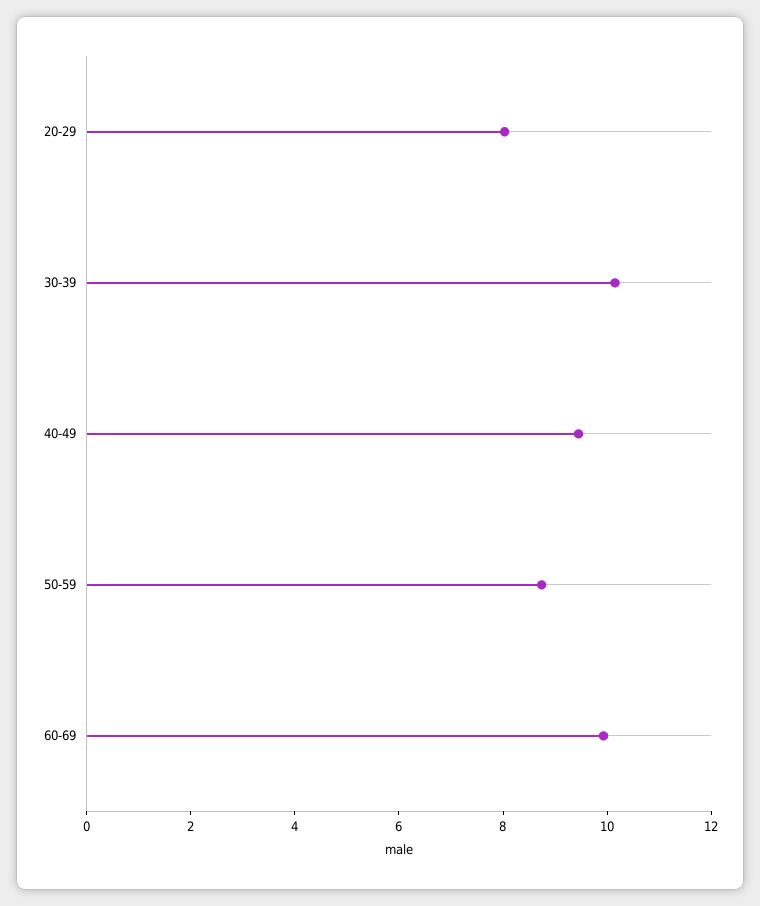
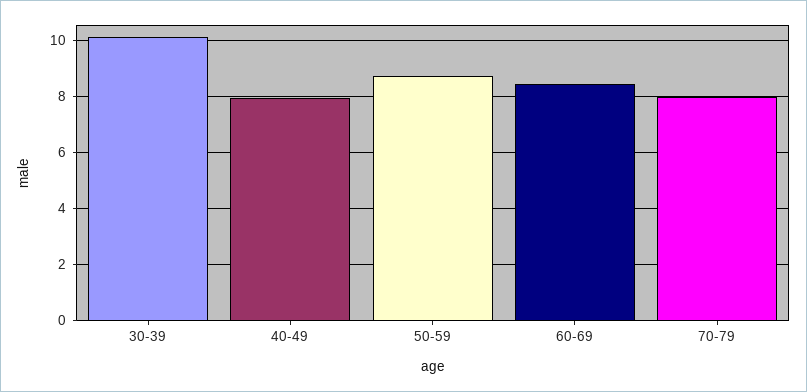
20-29: 8 -> none
40-49: 9.5 -> 8
60-69: 10 -> 8.5
70-79: none -> 8

